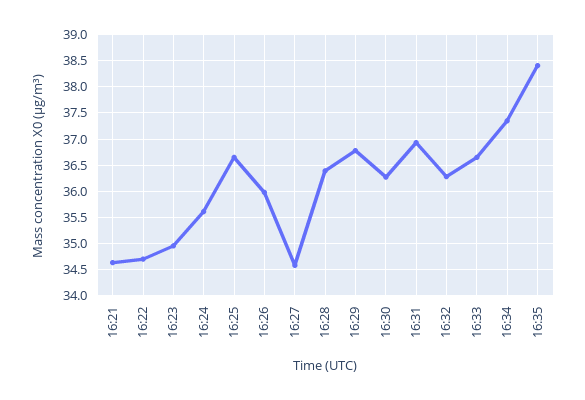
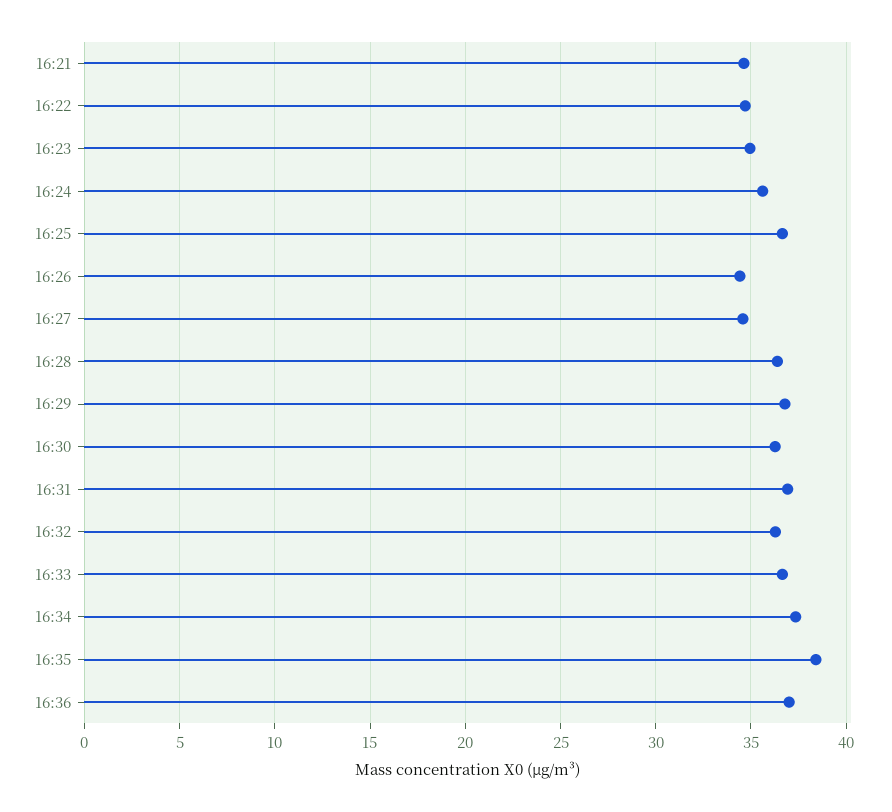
16:26: 36 -> 34.5
16:36: none -> 37

